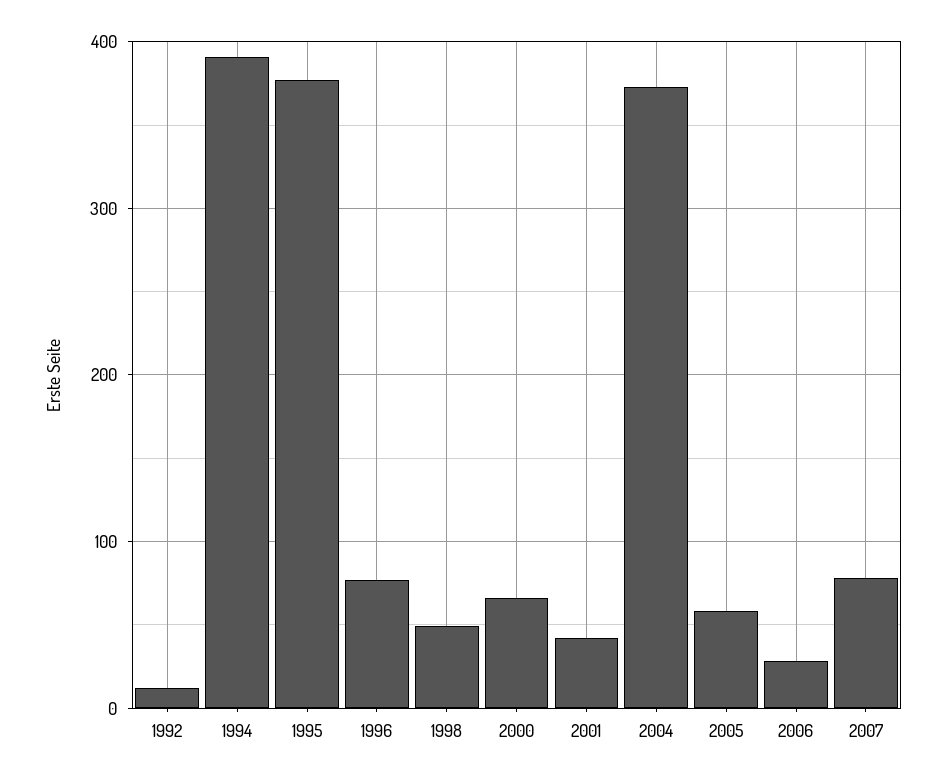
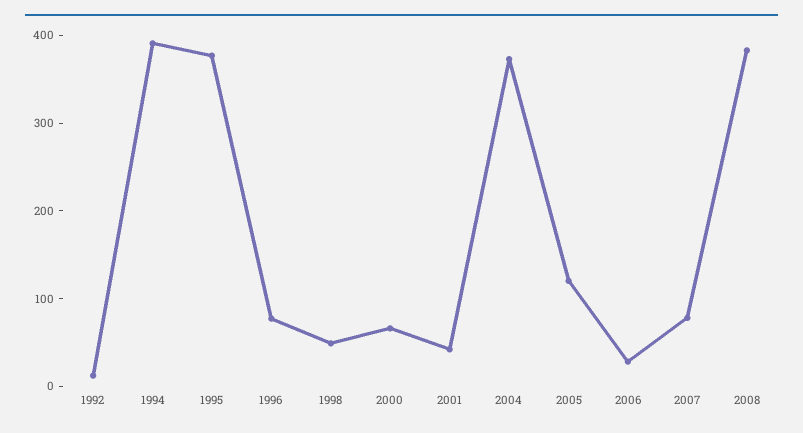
2005: 60 -> 120
2008: none -> 380

